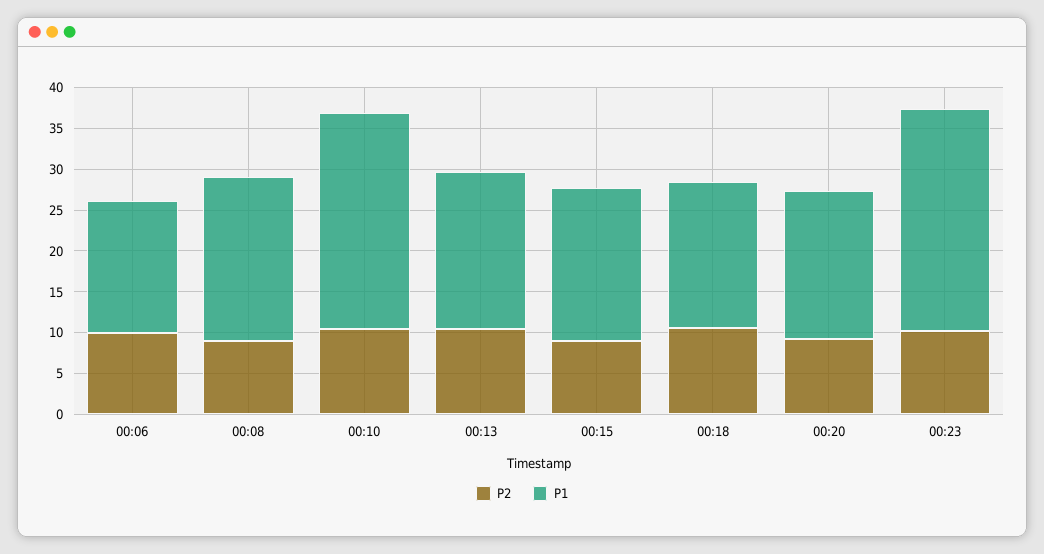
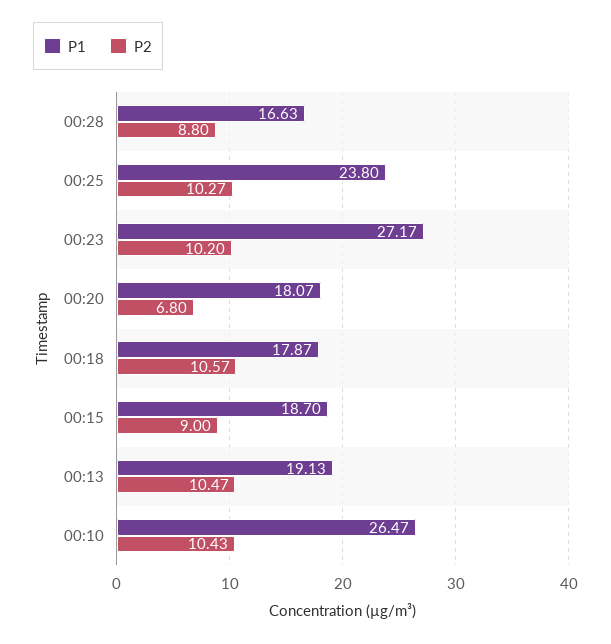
P2, 00:06: 10 -> none
P1, 00:06: 16 -> none
P2, 00:08: 9 -> none
P1, 00:08: 20 -> none
P2, 00:20: 9 -> 6.8
P1, 00:28: none -> 16.63
P2, 00:28: none -> 8.8
P1, 00:25: none -> 23.8
P2, 00:25: none -> 10.27

